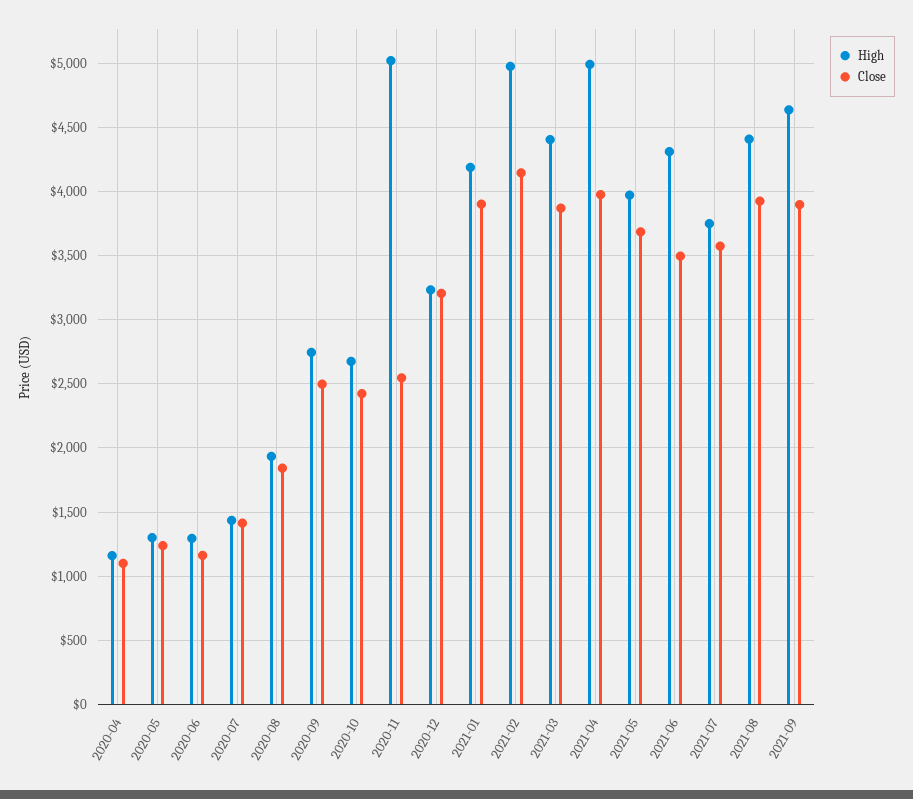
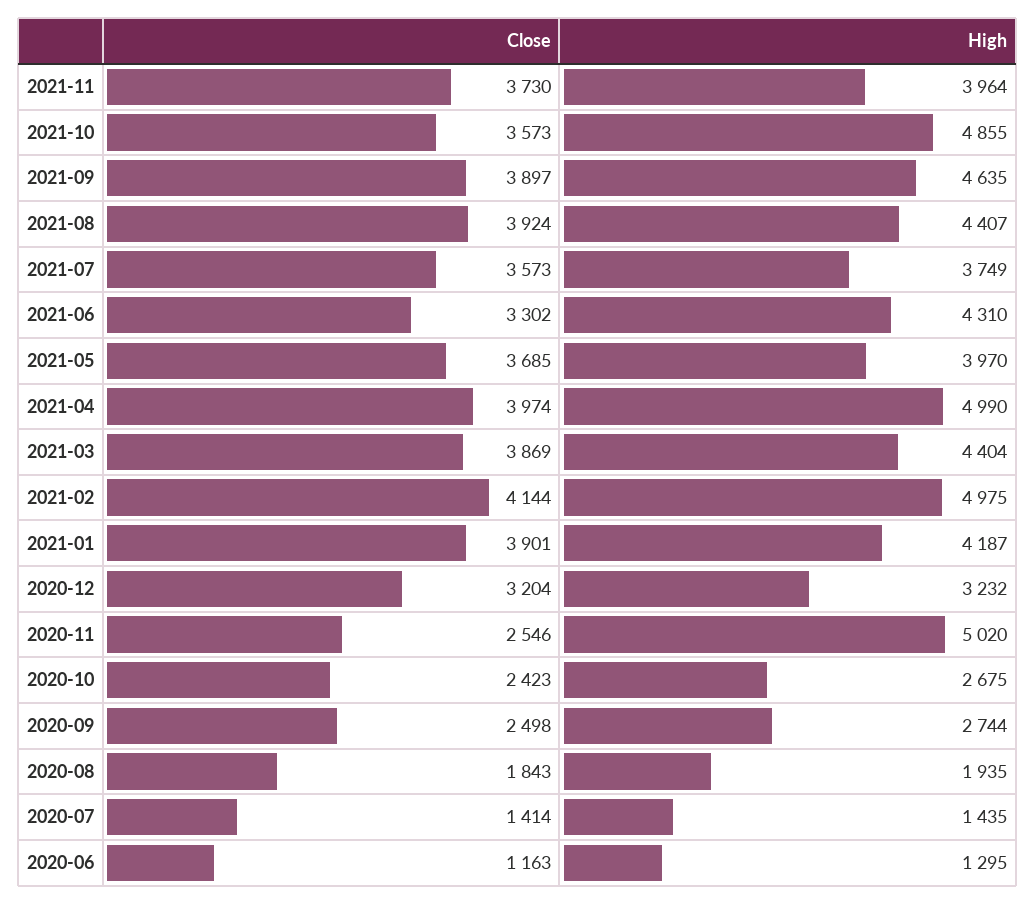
High, 2020-04: 1150 -> none
Close, 2020-04: 1100 -> none
High, 2020-05: 1300 -> none
Close, 2020-05: 1250 -> none
Close, 2021-06: 3500 -> 3302
Close, 2021-11: none -> 3730
High, 2021-11: none -> 3964
Close, 2021-10: none -> 3573
High, 2021-10: none -> 4855

